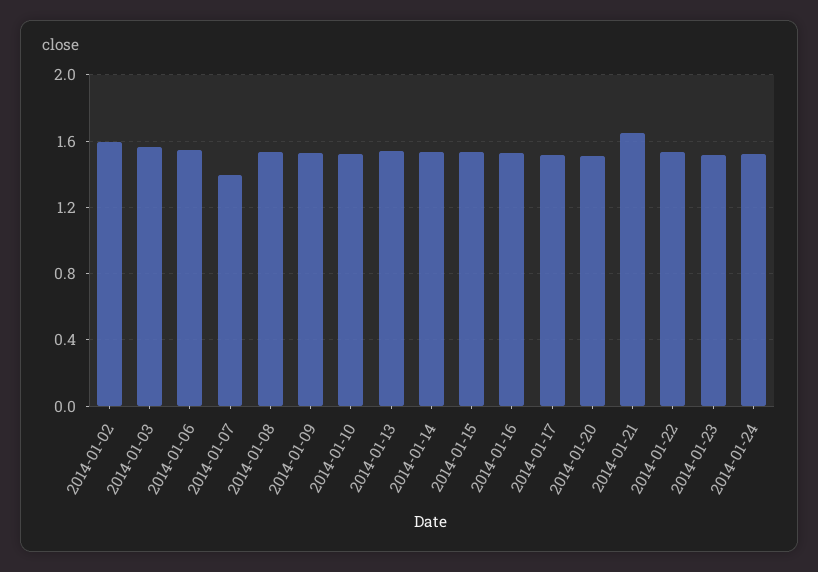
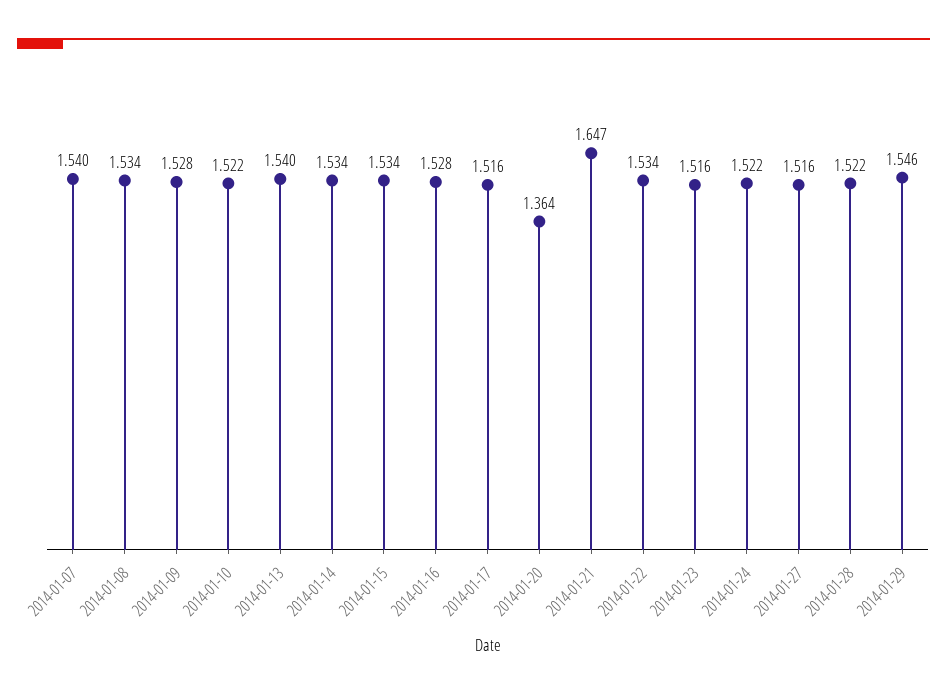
2014-01-02: 1.6 -> none
2014-01-03: 1.55 -> none
2014-01-06: 1.55 -> none
2014-01-07: 1.4 -> 1.54
2014-01-20: 1.5 -> 1.364
2014-01-27: none -> 1.516
2014-01-28: none -> 1.522
2014-01-29: none -> 1.546

